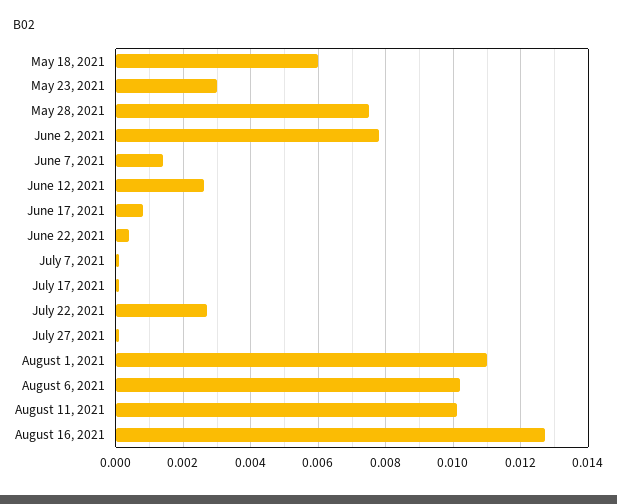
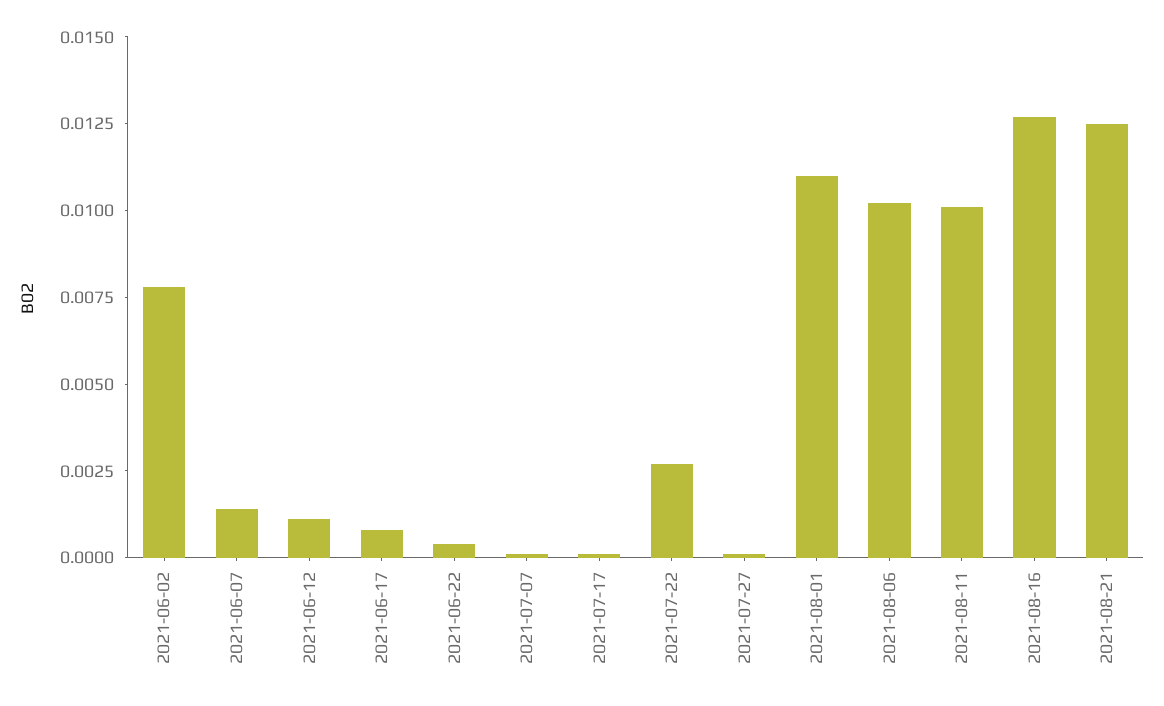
May 18, 2021: 0.006 -> none
May 23, 2021: 0.003 -> none
May 28, 2021: 0.0075 -> none
June 12, 2021: 0.0025 -> 0.001
2021-08-21: none -> 0.0125

